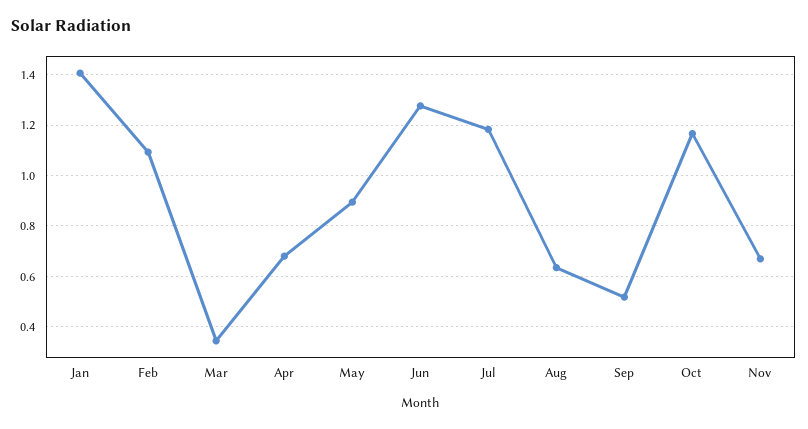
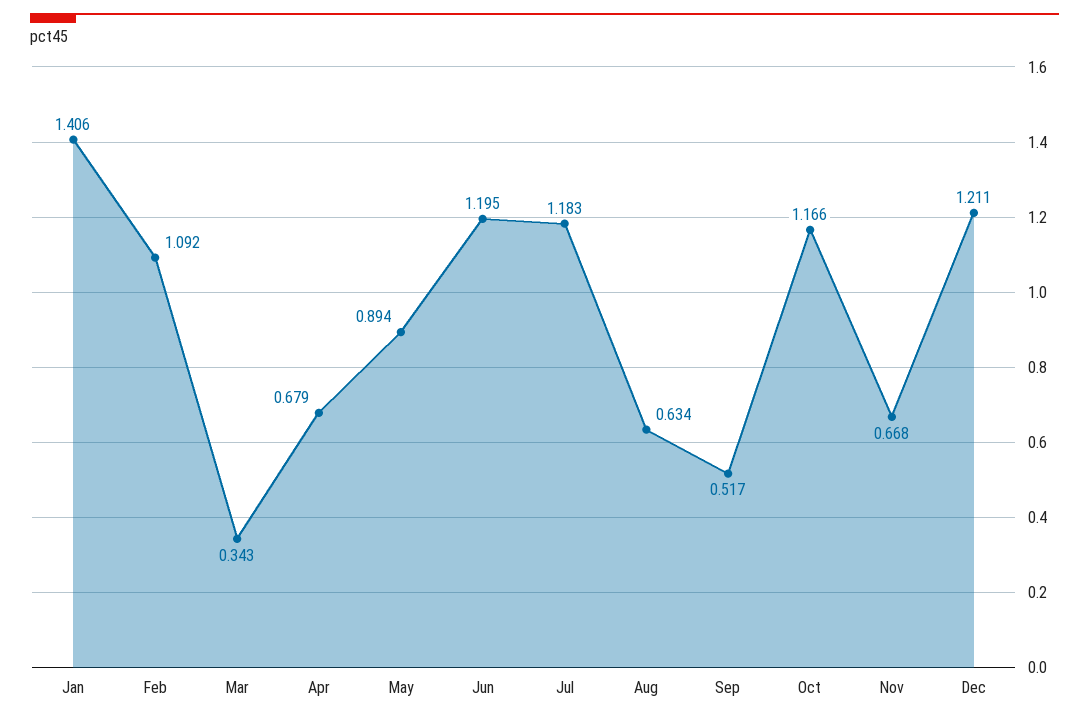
Jun: 1.275 -> 1.195
Dec: none -> 1.211

